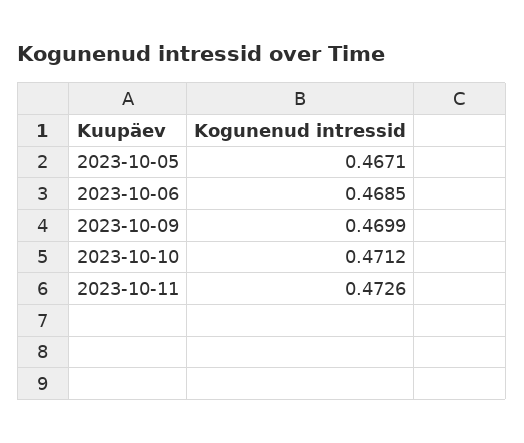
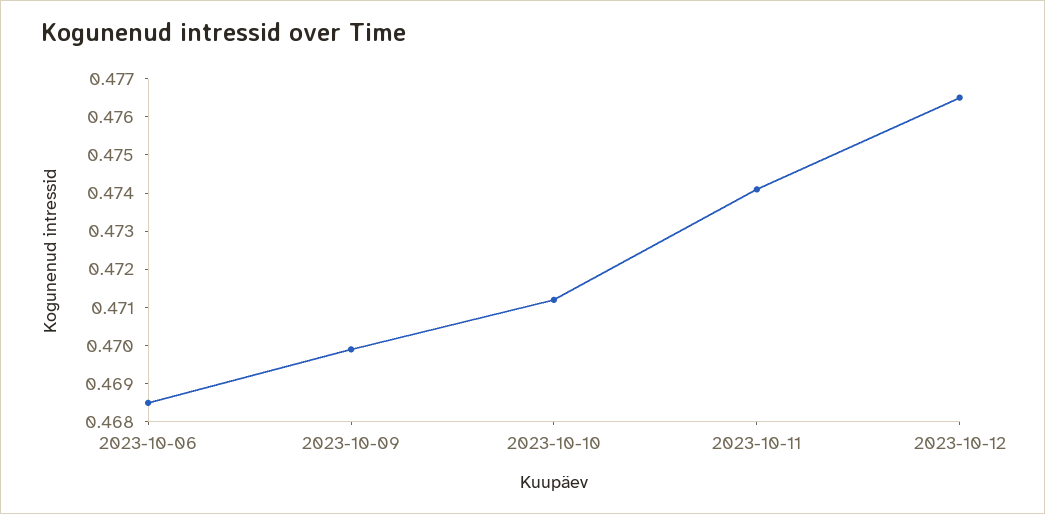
2023-10-05: 0.4671 -> none
2023-10-11: 0.4726 -> 0.474
2023-10-12: none -> 0.4765

